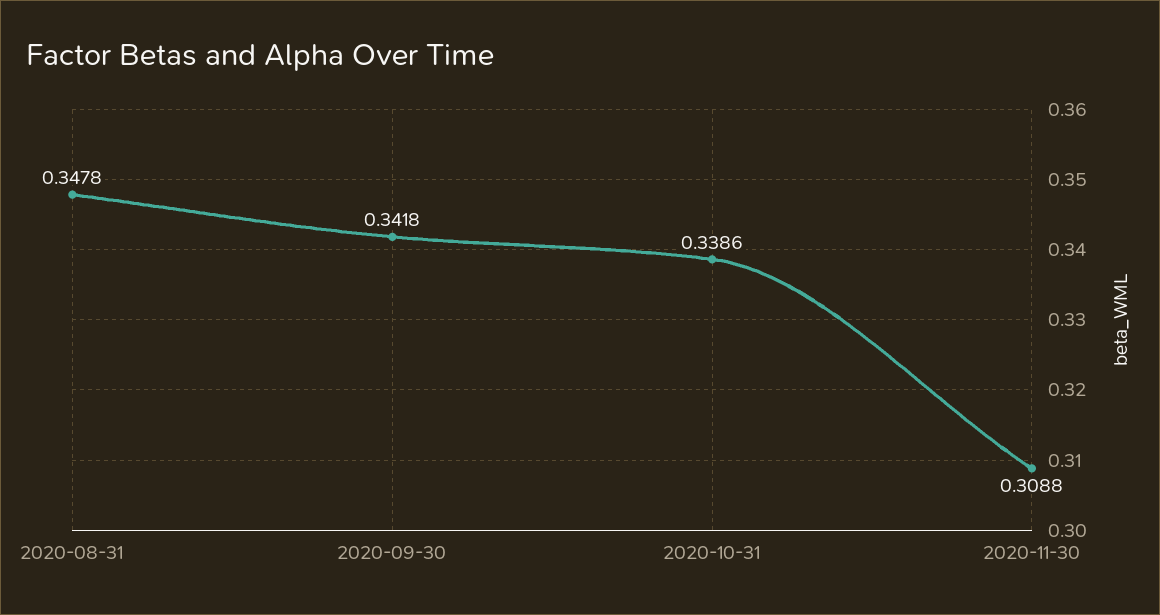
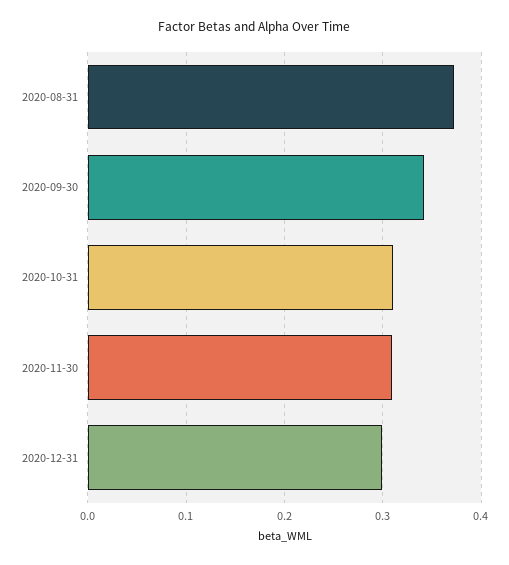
2020-08-31: 0.3478 -> 0.37
2020-10-31: 0.3386 -> 0.31
2020-12-31: none -> 0.3

